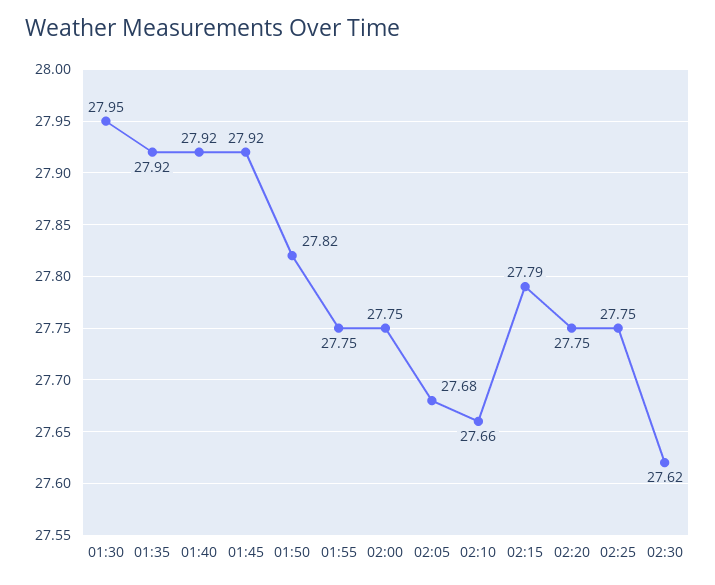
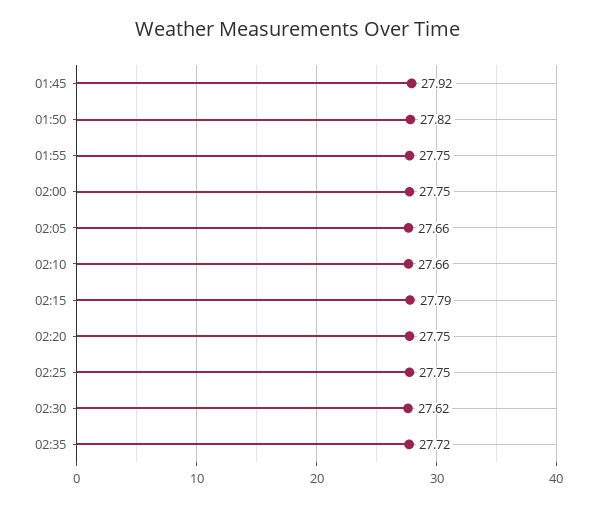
01:30: 27.95 -> none
01:35: 27.92 -> none
01:40: 27.92 -> none
02:05: 27.68 -> 27.66
02:35: none -> 27.72

